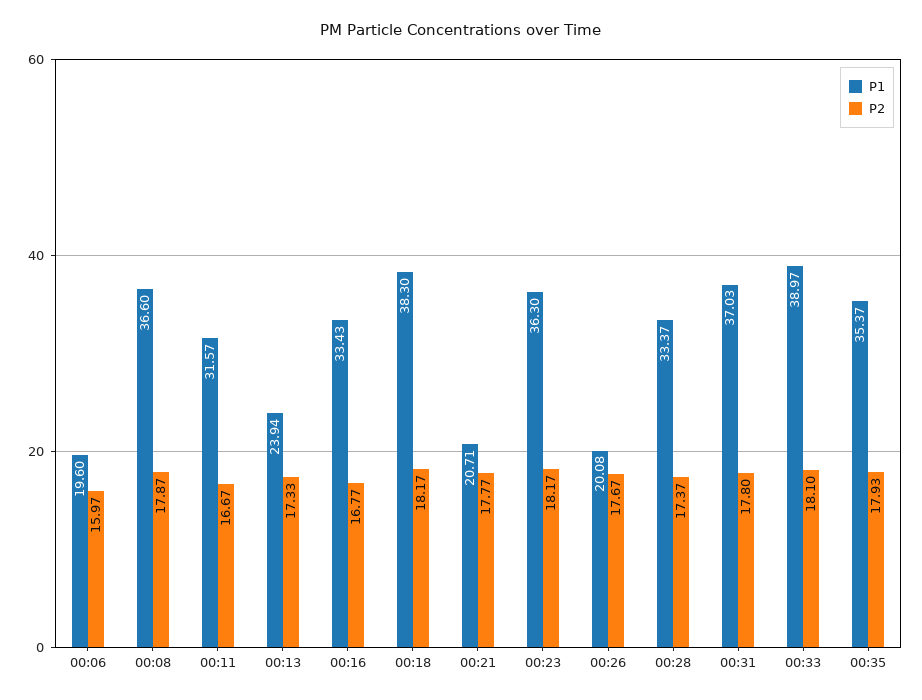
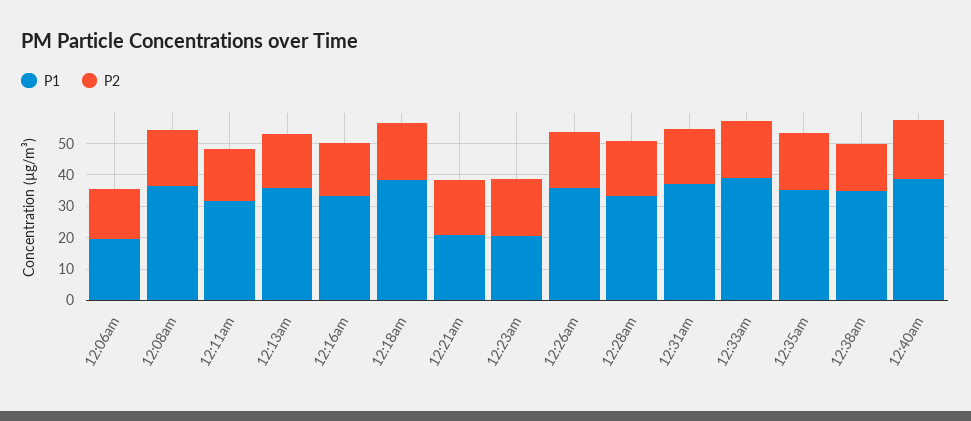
P1, 00:13: 23.94 -> 35
P1, 00:23: 36.3 -> 20
P1, 00:26: 20.08 -> 35
P1, 12:38am: none -> 35
P2, 12:38am: none -> 15
P1, 12:40am: none -> 40
P2, 12:40am: none -> 20

